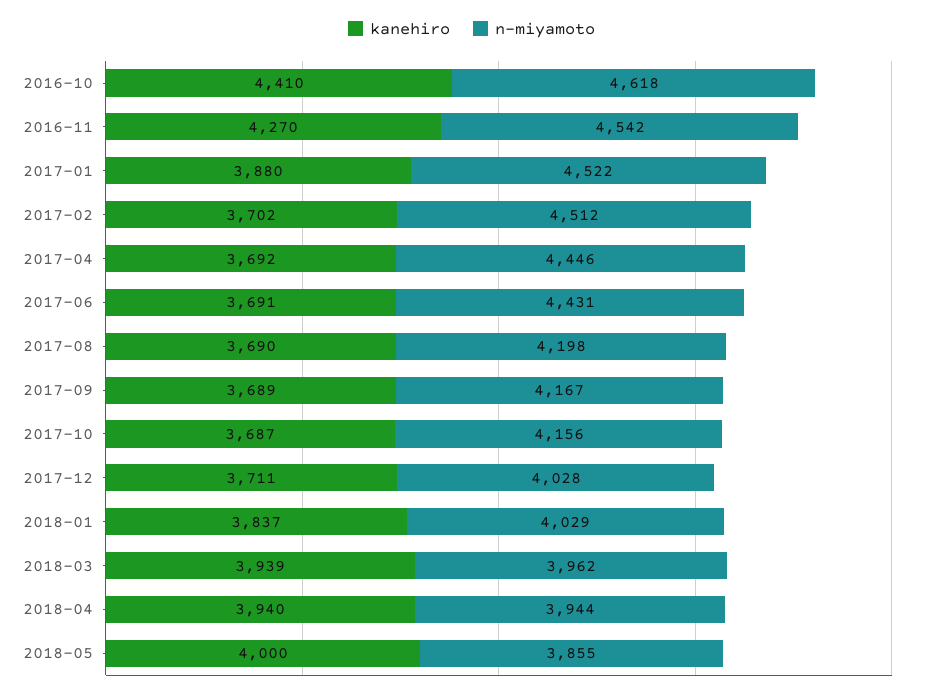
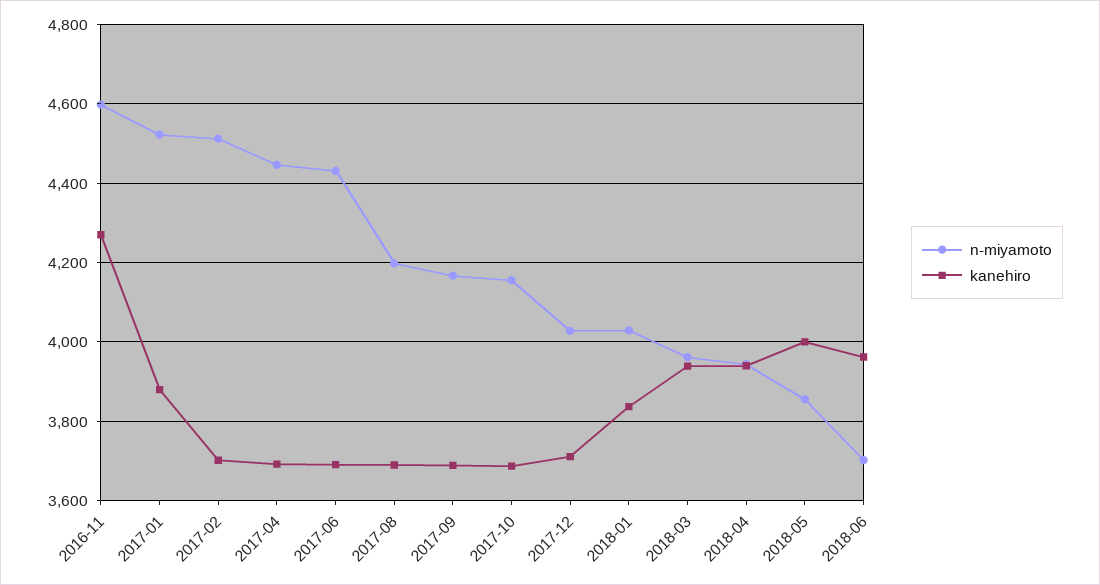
kanehiro, 2016-10: 4410 -> none
n-miyamoto, 2016-10: 4618 -> none
n-miyamoto, 2016-11: 4542 -> 4600
n-miyamoto, 2018-06: none -> 3700
kanehiro, 2018-06: none -> 3960

